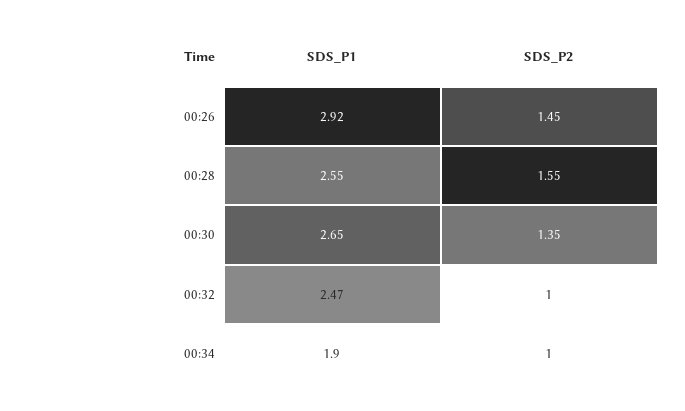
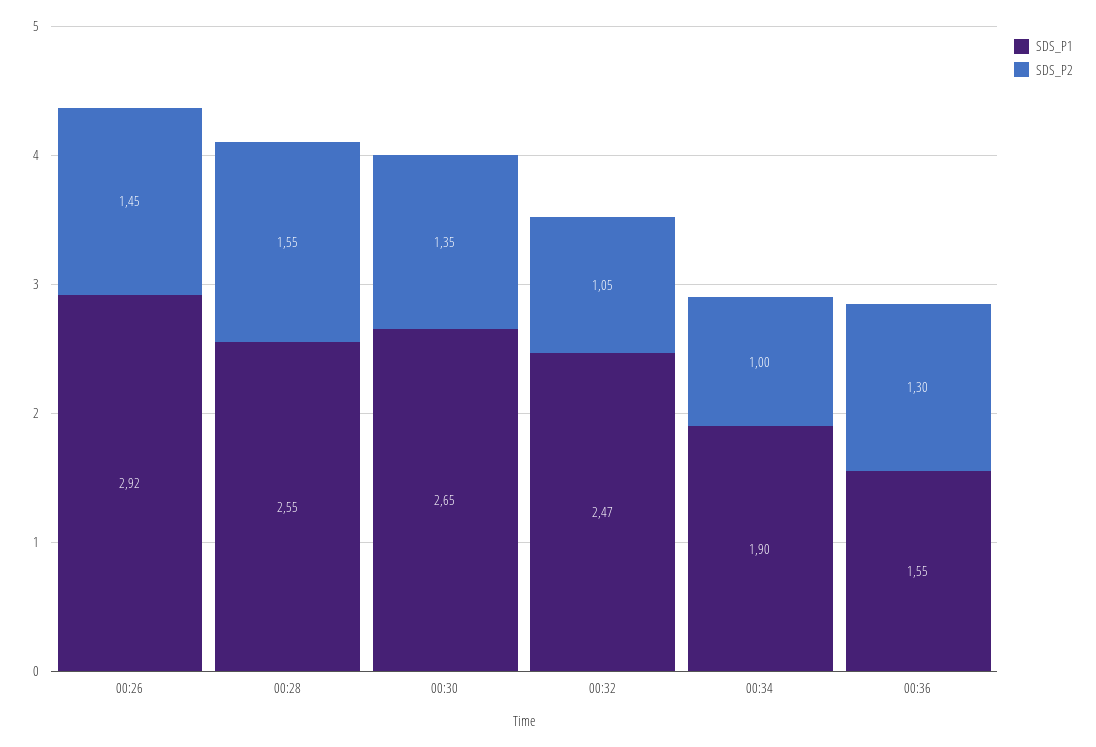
SDS_P2, 00:32: 1 -> 1.05
SDS_P1, 00:36: none -> 1.55
SDS_P2, 00:36: none -> 1.3

